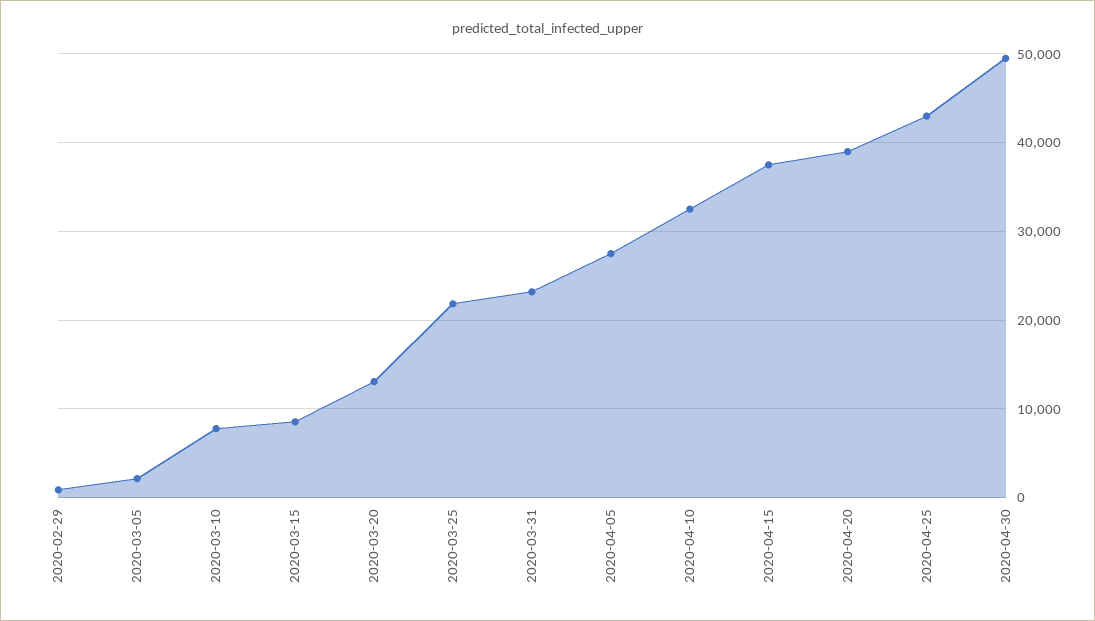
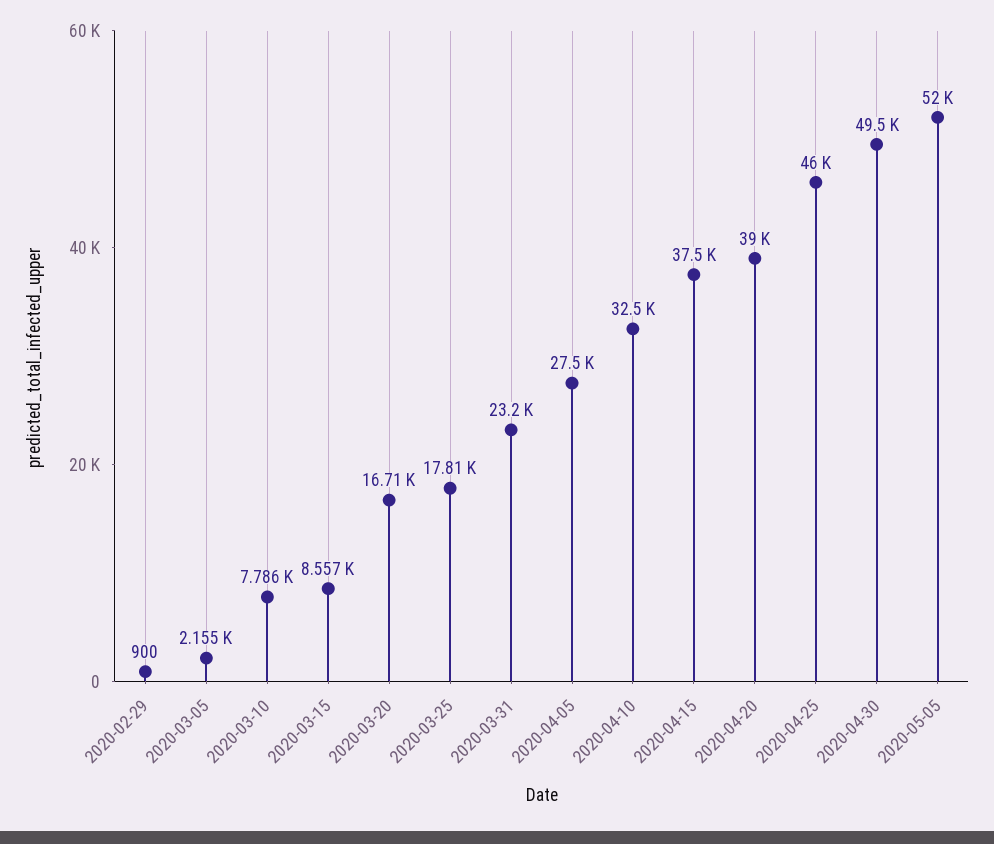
2020-03-20: 13000 -> 16710
2020-03-25: 22000 -> 17810
2020-04-25: 43000 -> 46000
2020-05-05: none -> 52000

